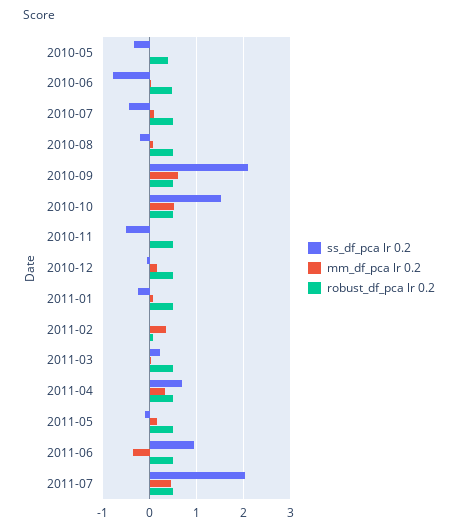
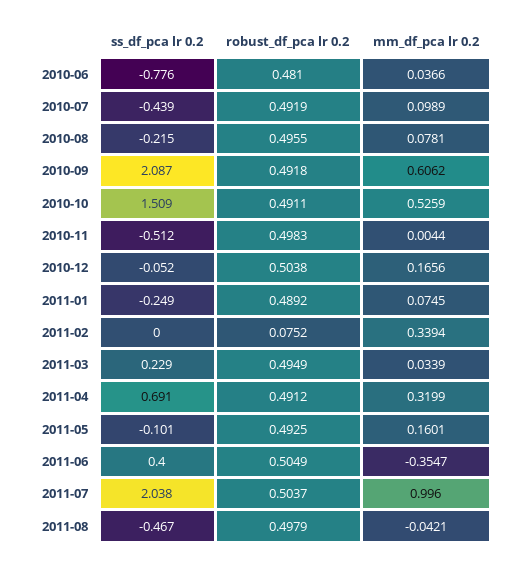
ss_df_pca lr 0.2, 2010-05: -0.4 -> none
mm_df_pca lr 0.2, 2010-05: 0 -> none
robust_df_pca lr 0.2, 2010-05: 0.4 -> none
ss_df_pca lr 0.2, 2011-06: 1 -> 0.4
mm_df_pca lr 0.2, 2011-07: 0.4 -> 0.996
ss_df_pca lr 0.2, 2011-08: none -> -0.467
robust_df_pca lr 0.2, 2011-08: none -> 0.4979
mm_df_pca lr 0.2, 2011-08: none -> -0.0421

